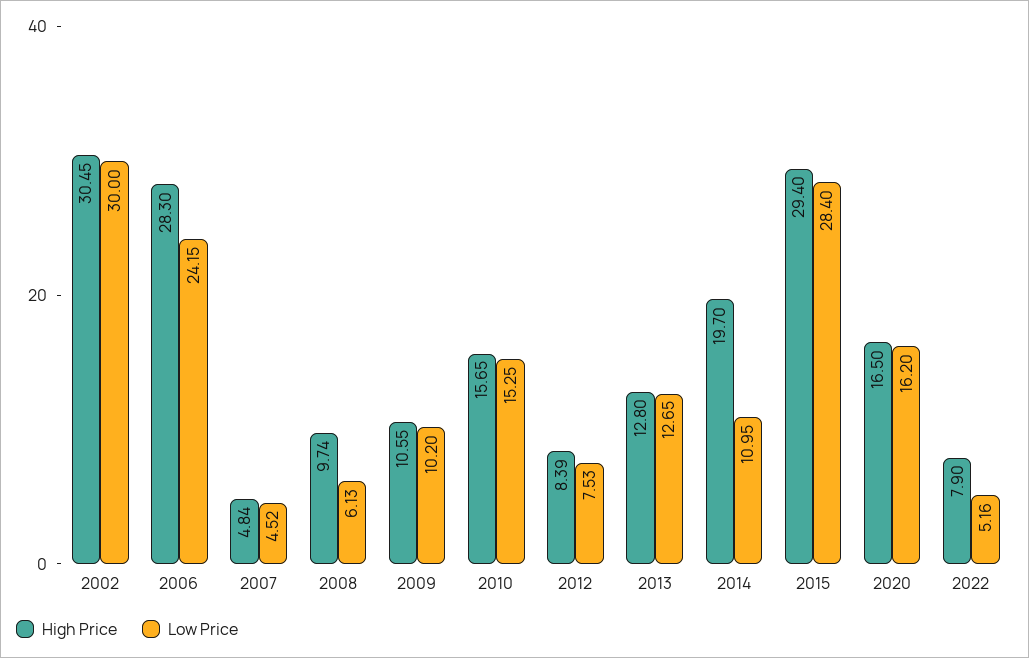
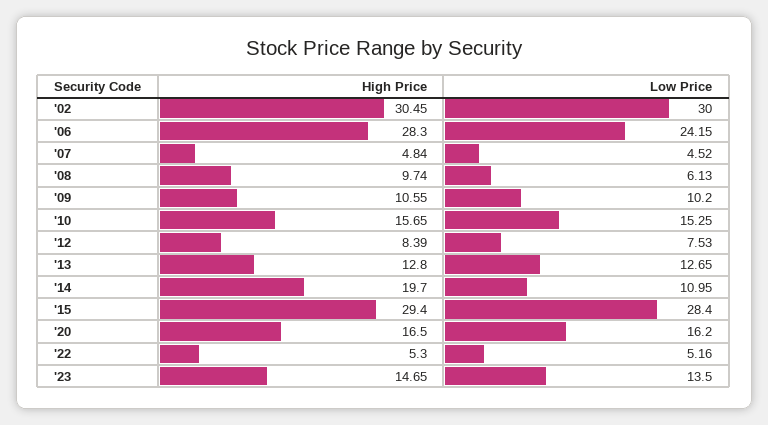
High Price, 2022: 7.9 -> 5.3
High Price, '23: none -> 14.65
Low Price, '23: none -> 13.5

